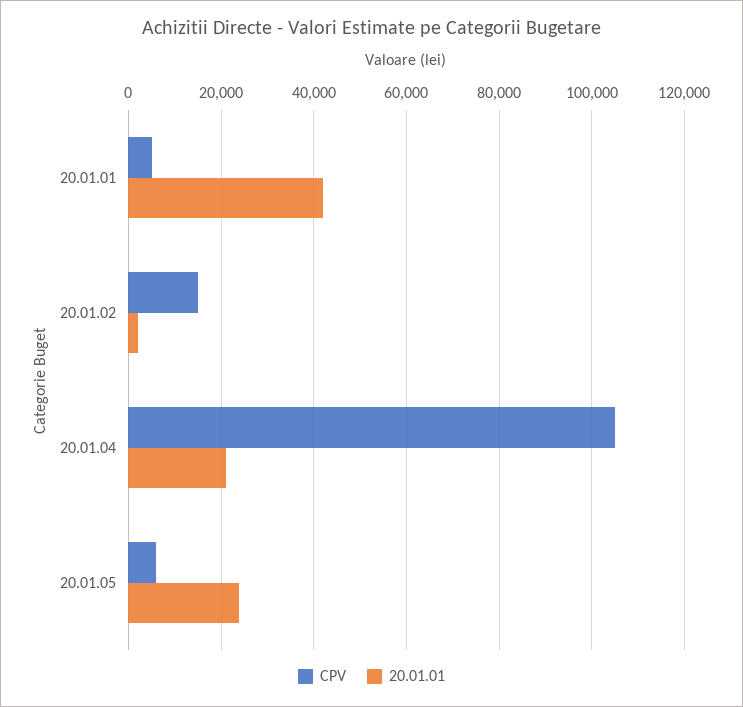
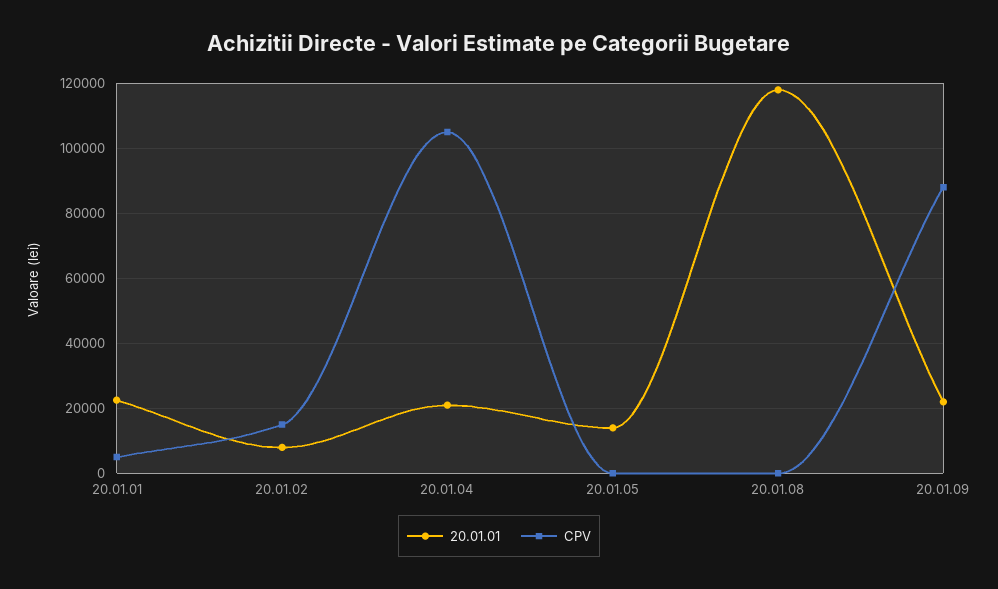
20.01.01, 20.01.01: 42000 -> 22000
20.01.01, 20.01.02: 2000 -> 8000
CPV, 20.01.05: 6000 -> 0
20.01.01, 20.01.05: 24000 -> 14000
20.01.01, 20.01.08: none -> 118000
CPV, 20.01.08: none -> 0
20.01.01, 20.01.09: none -> 22000
CPV, 20.01.09: none -> 88000

